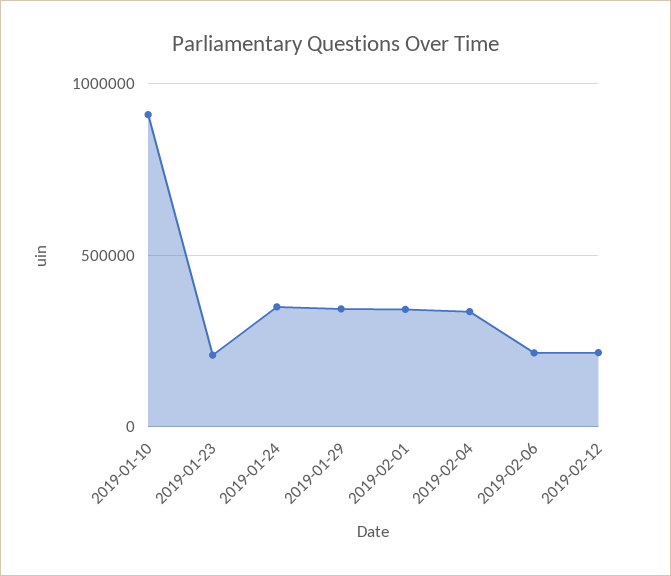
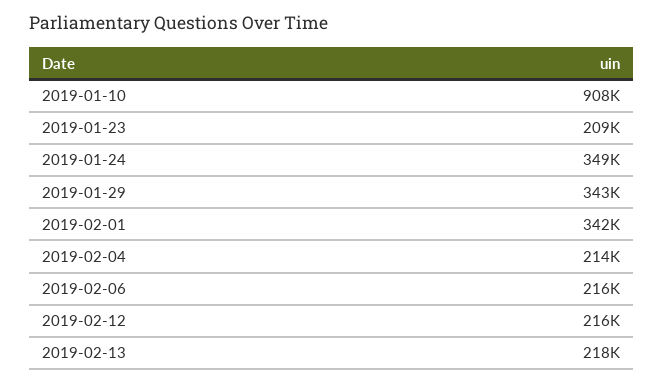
2019-02-04: 350000 -> 214000
2019-02-13: none -> 218000

